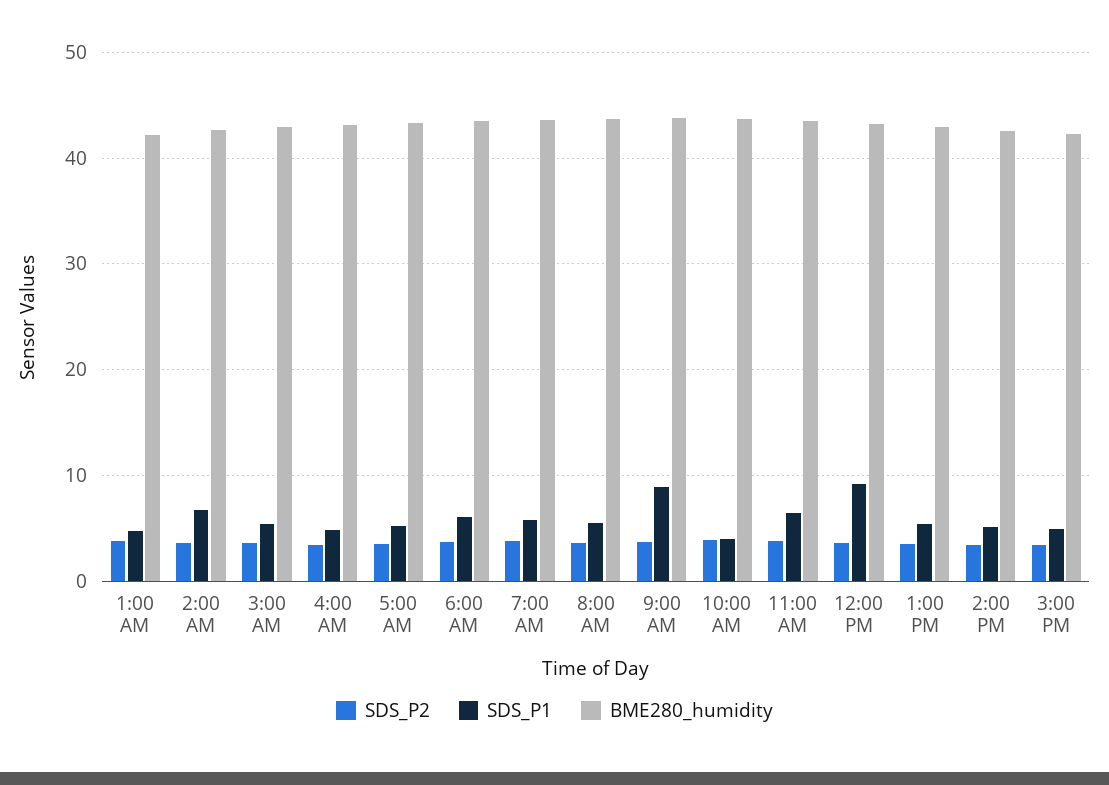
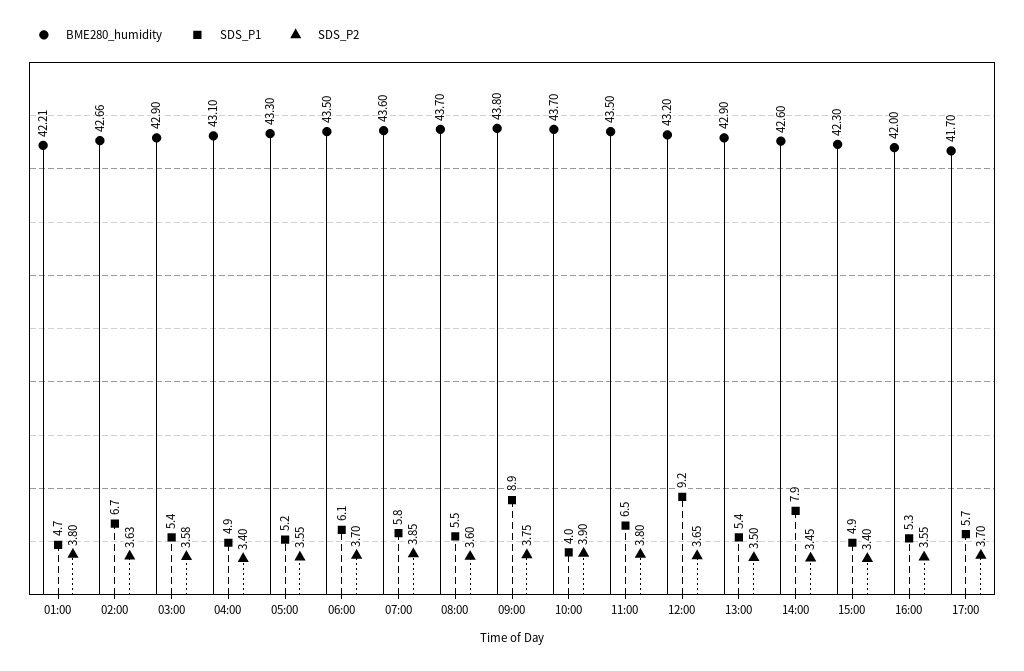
SDS_P1, 2:00 PM: 5 -> 7.9
BME280_humidity, 16:00: none -> 42
SDS_P1, 16:00: none -> 5.3
SDS_P2, 16:00: none -> 3.55
BME280_humidity, 17:00: none -> 41.7
SDS_P1, 17:00: none -> 5.7
SDS_P2, 17:00: none -> 3.7

